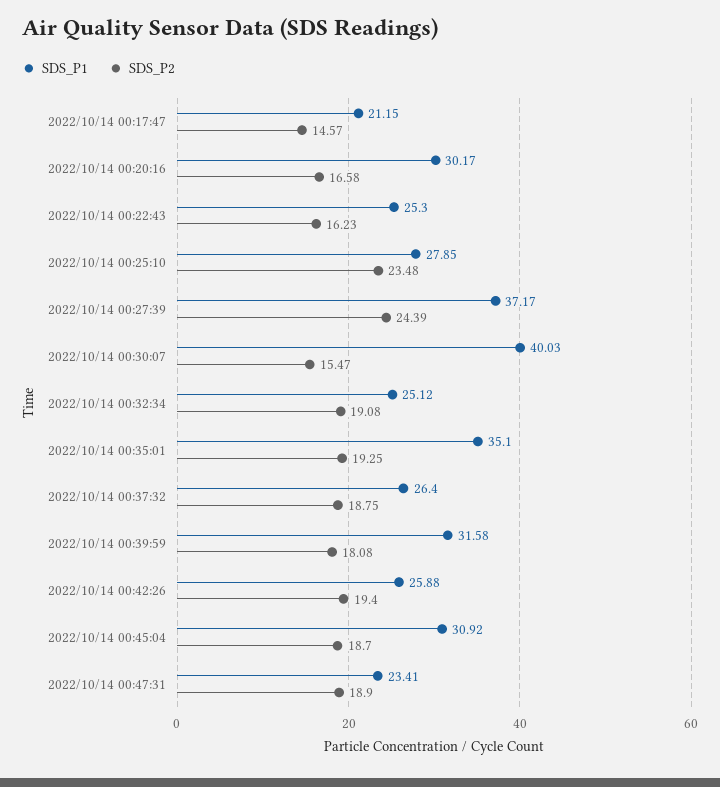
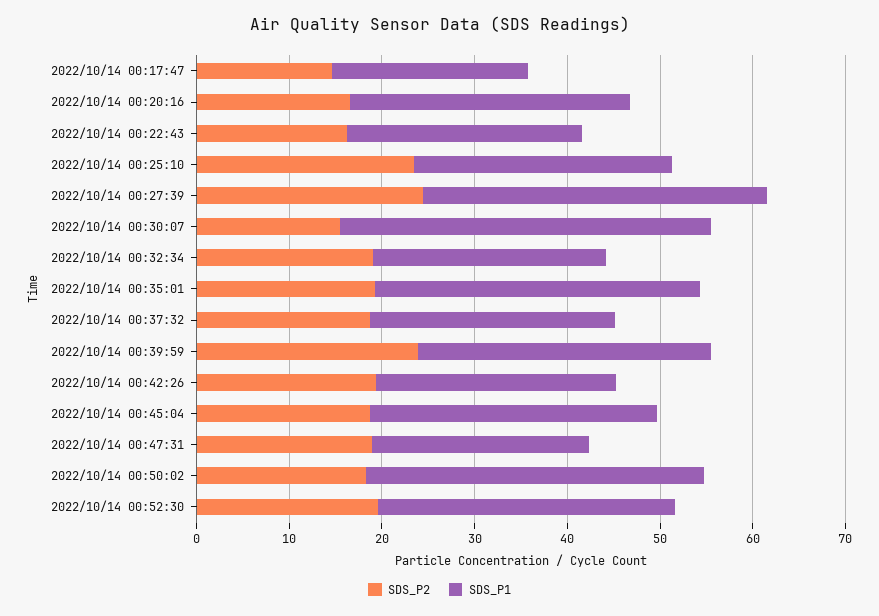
SDS_P2, 2022/10/14 00:39:59: 18.08 -> 24
SDS_P2, 2022/10/14 00:50:02: none -> 18
SDS_P1, 2022/10/14 00:50:02: none -> 36
SDS_P2, 2022/10/14 00:52:30: none -> 20
SDS_P1, 2022/10/14 00:52:30: none -> 32

